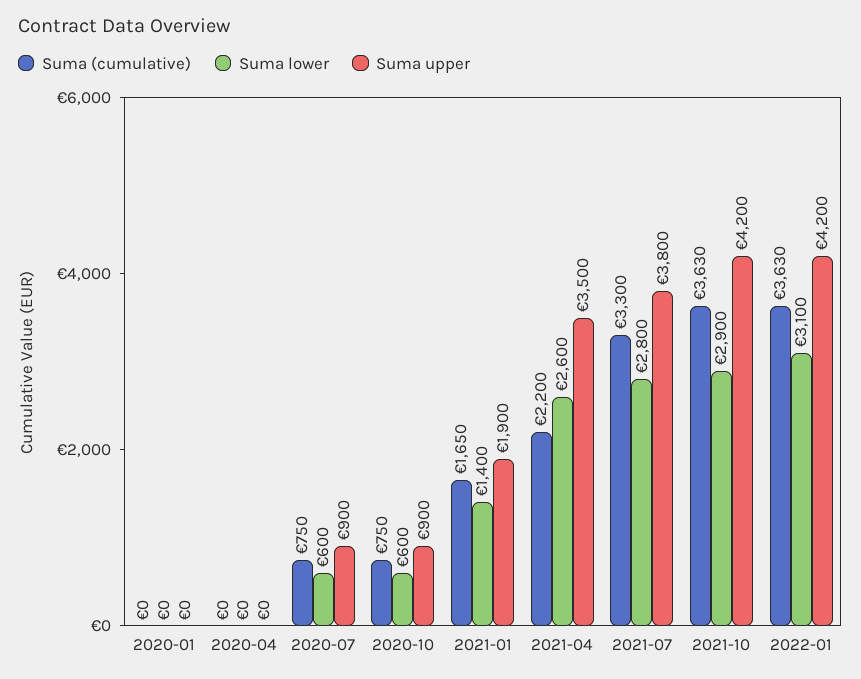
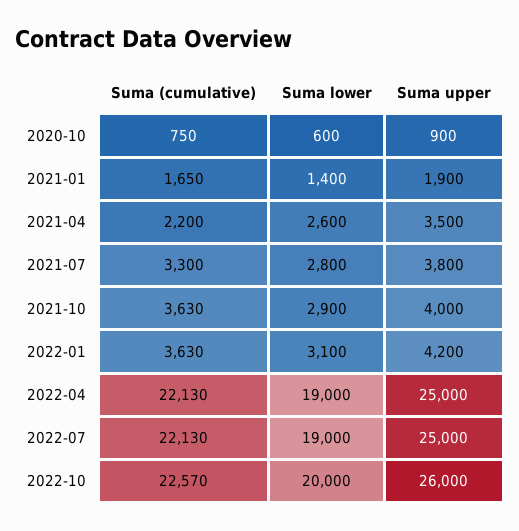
Suma (cumulative), 2020-01: 0 -> none
Suma lower, 2020-01: 0 -> none
Suma upper, 2020-01: 0 -> none
Suma (cumulative), 2020-04: 0 -> none
Suma lower, 2020-04: 0 -> none
Suma upper, 2020-04: 0 -> none
Suma (cumulative), 2020-07: 750 -> none
Suma lower, 2020-07: 600 -> none
Suma upper, 2020-07: 900 -> none
Suma upper, 2021-10: 4200 -> 4000
Suma (cumulative), 2022-04: none -> 22130
Suma lower, 2022-04: none -> 19000
Suma upper, 2022-04: none -> 25000
Suma (cumulative), 2022-07: none -> 22130
Suma lower, 2022-07: none -> 19000
Suma upper, 2022-07: none -> 25000
Suma (cumulative), 2022-10: none -> 22570
Suma lower, 2022-10: none -> 20000
Suma upper, 2022-10: none -> 26000

